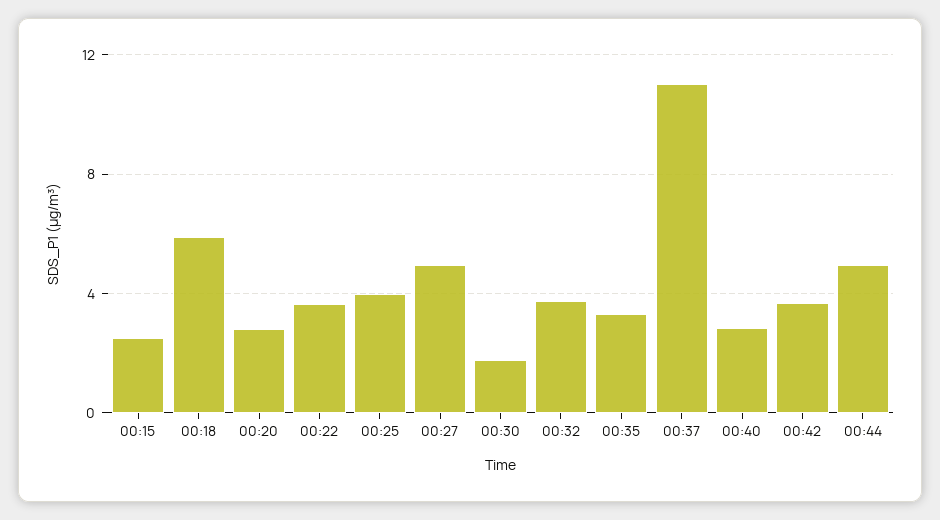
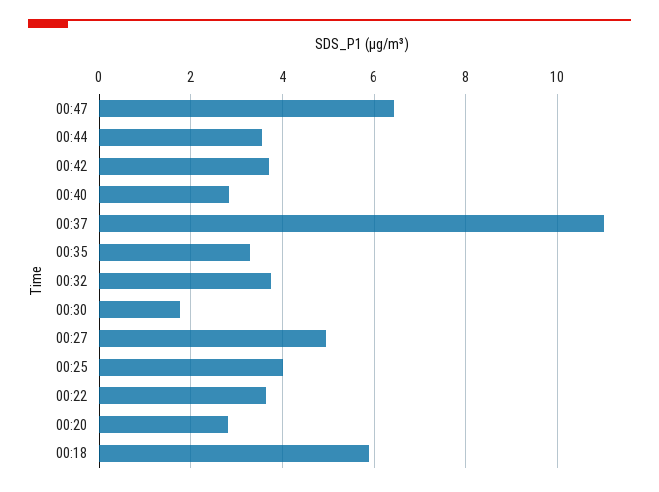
00:15: 2.5 -> none
00:44: 5 -> 3.6
00:47: none -> 6.4

